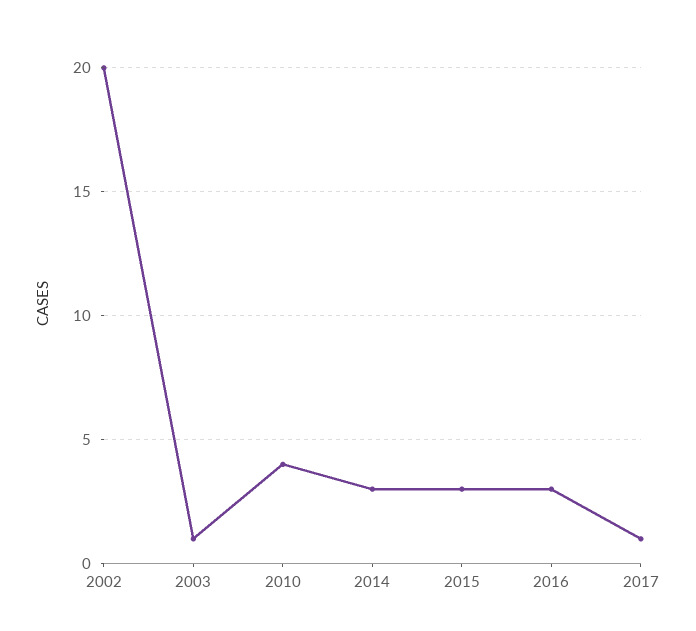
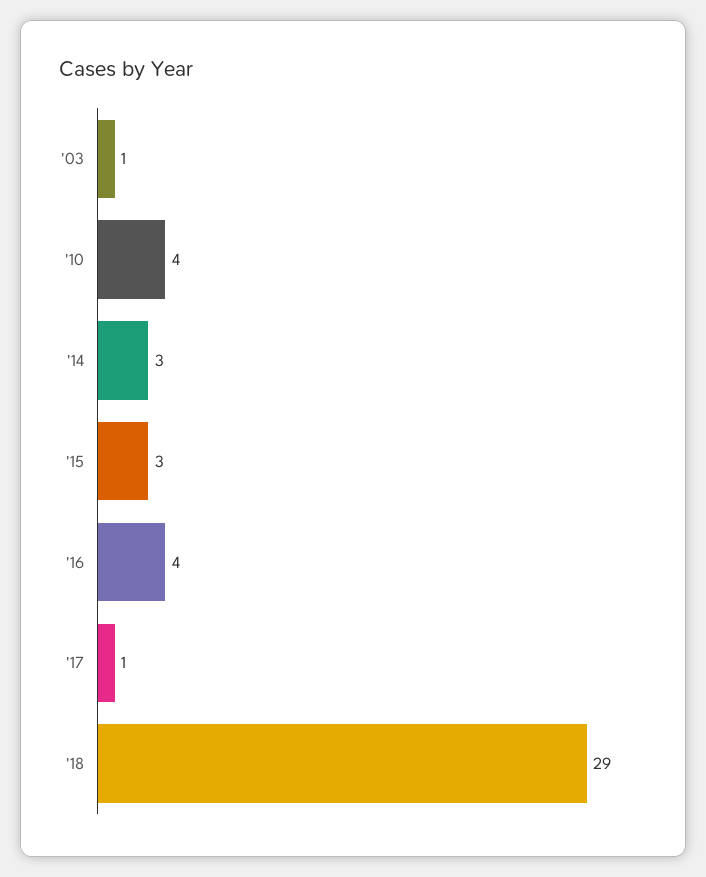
2002: 20 -> none
2016: 3 -> 4
'18: none -> 29

